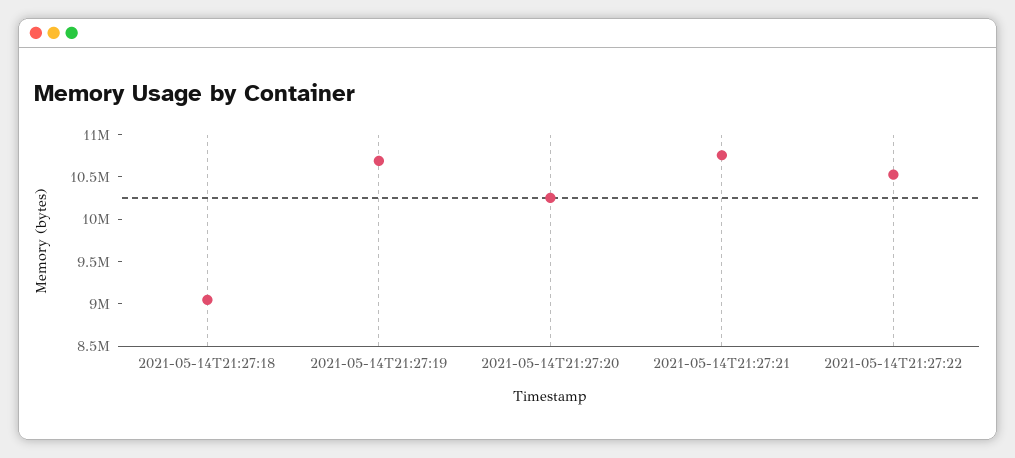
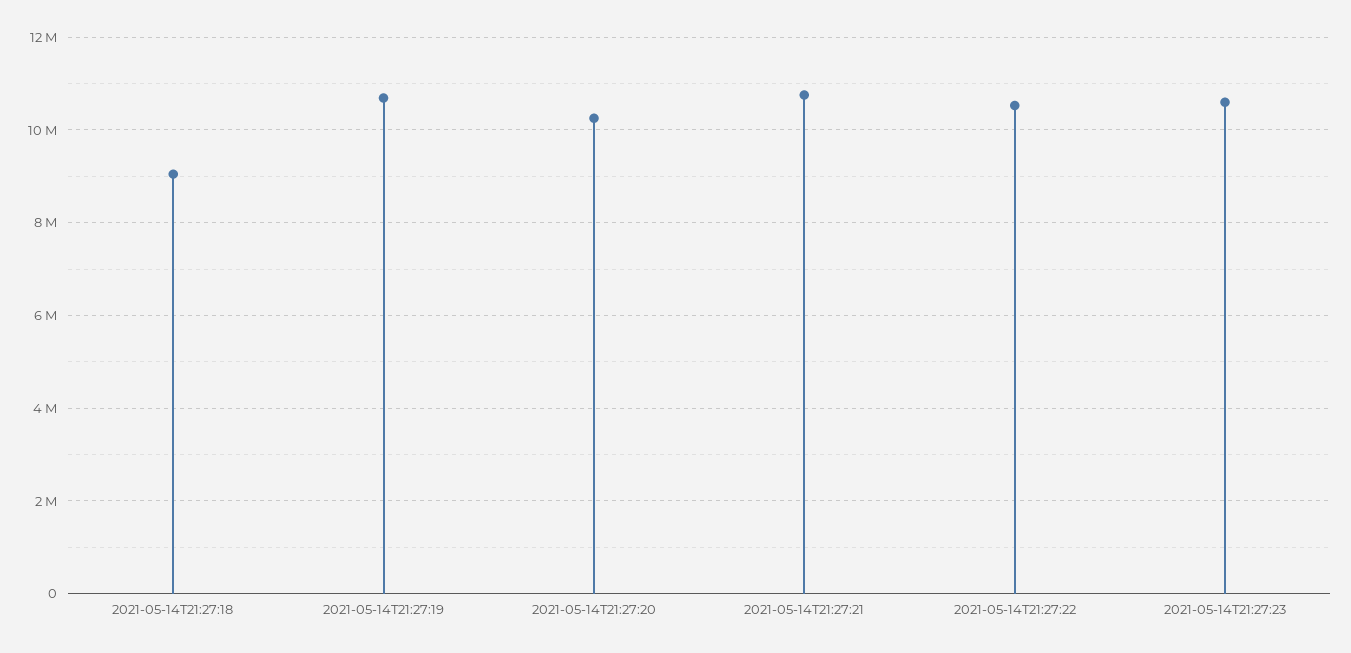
2021-05-14T21:27:23: none -> 10600000

